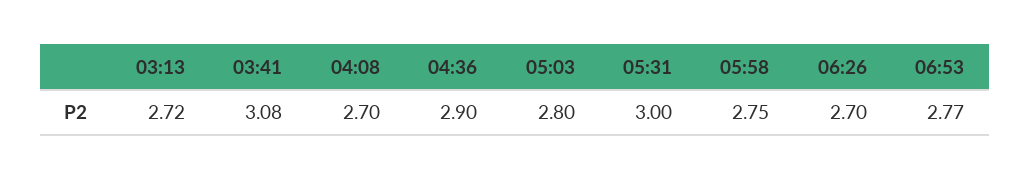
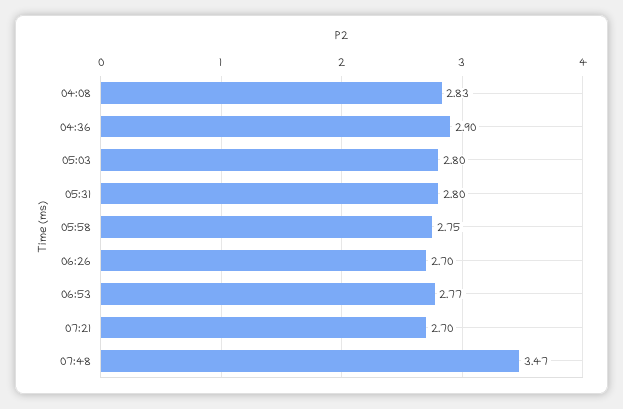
03:13: 2.72 -> none
03:41: 3.08 -> none
04:08: 2.7 -> 2.83
05:31: 3 -> 2.8
07:21: none -> 2.7
07:48: none -> 3.47

